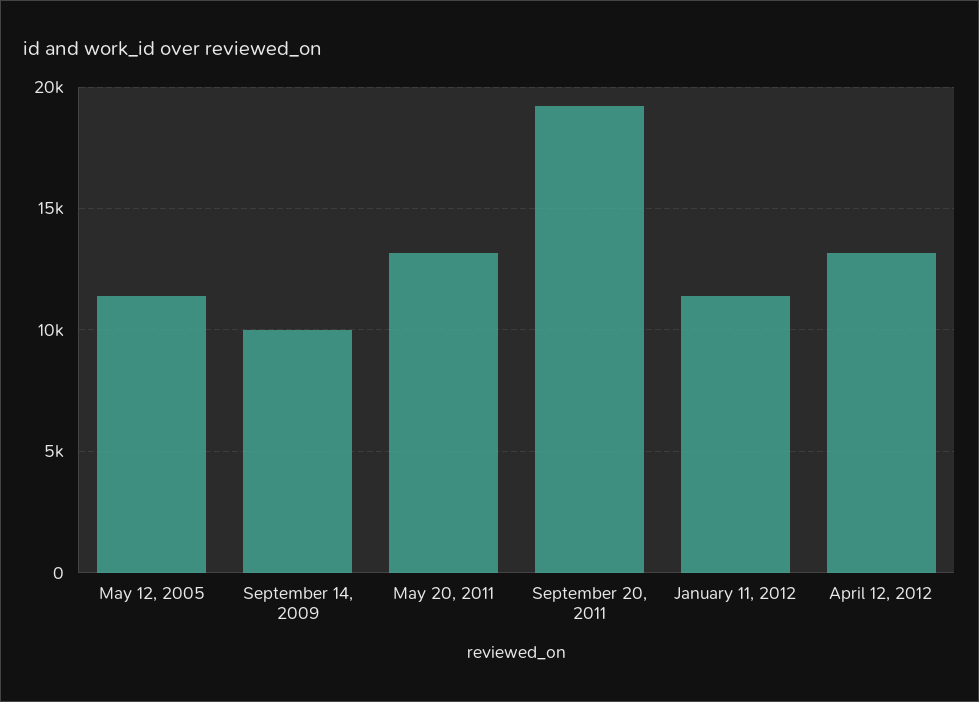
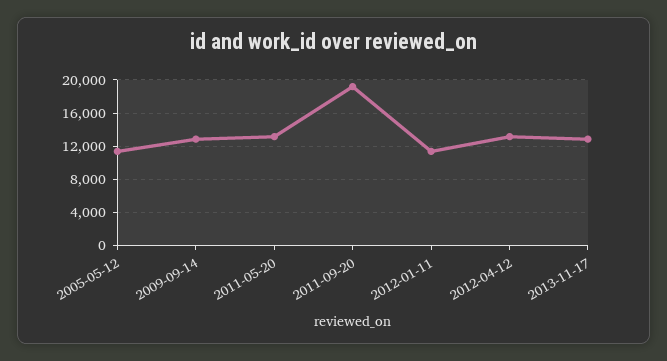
September 14, 2009: 10000 -> 13000
2013-11-17: none -> 13000

